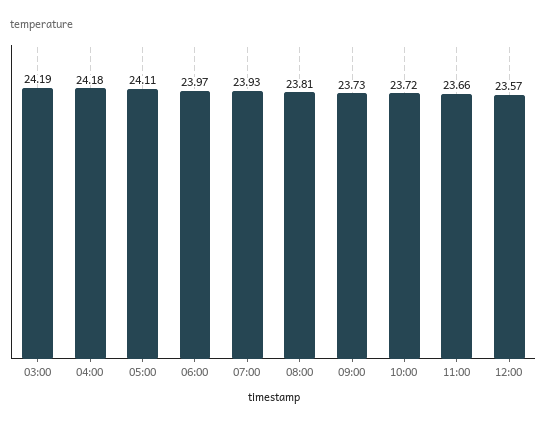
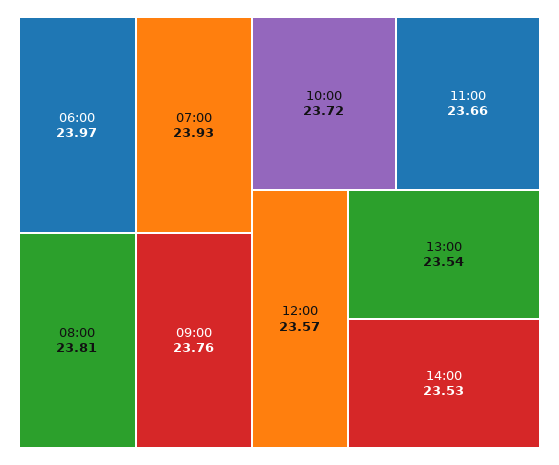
03:00: 24.19 -> none
04:00: 24.18 -> none
05:00: 24.11 -> none
09:00: 23.73 -> 23.76
13:00: none -> 23.54
14:00: none -> 23.53

